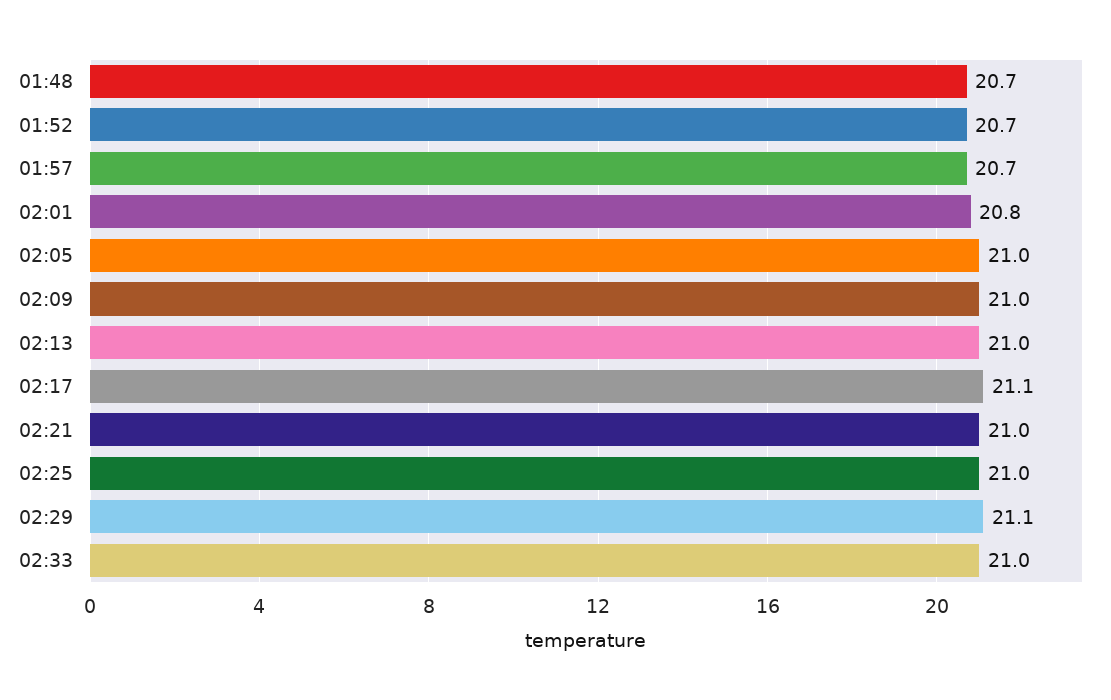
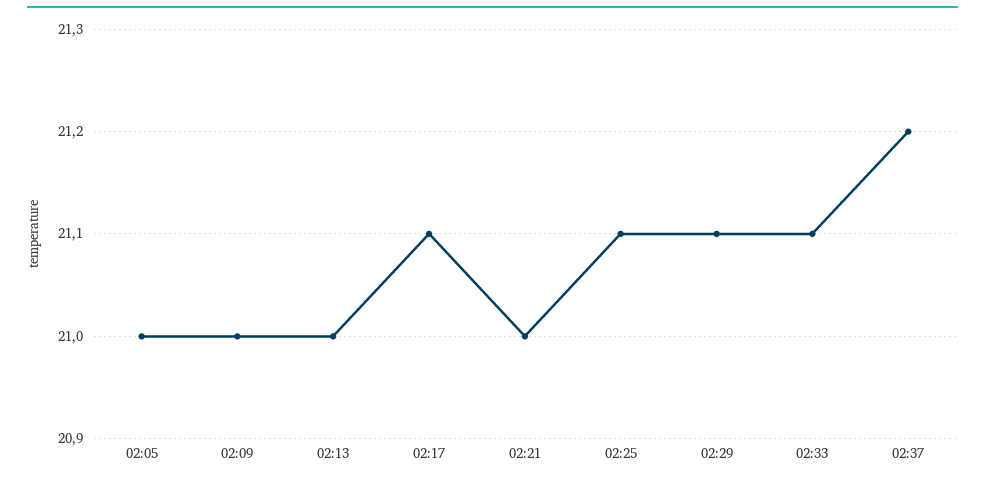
01:48: 20.7 -> none
01:52: 20.7 -> none
01:57: 20.7 -> none
02:01: 20.8 -> none
02:25: 21 -> 21.1
02:33: 21 -> 21.1
02:37: none -> 21.2

